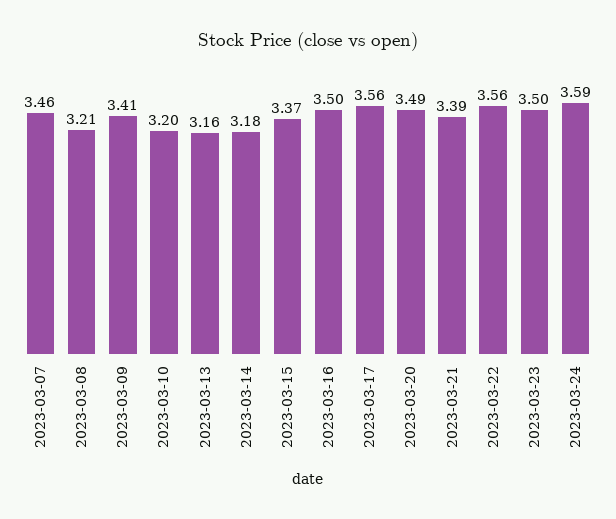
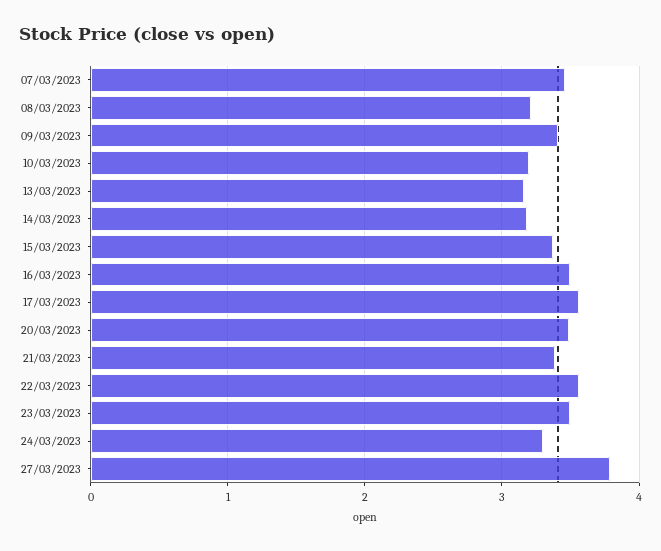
2023-03-24: 3.59 -> 3.3
27/03/2023: none -> 3.8

